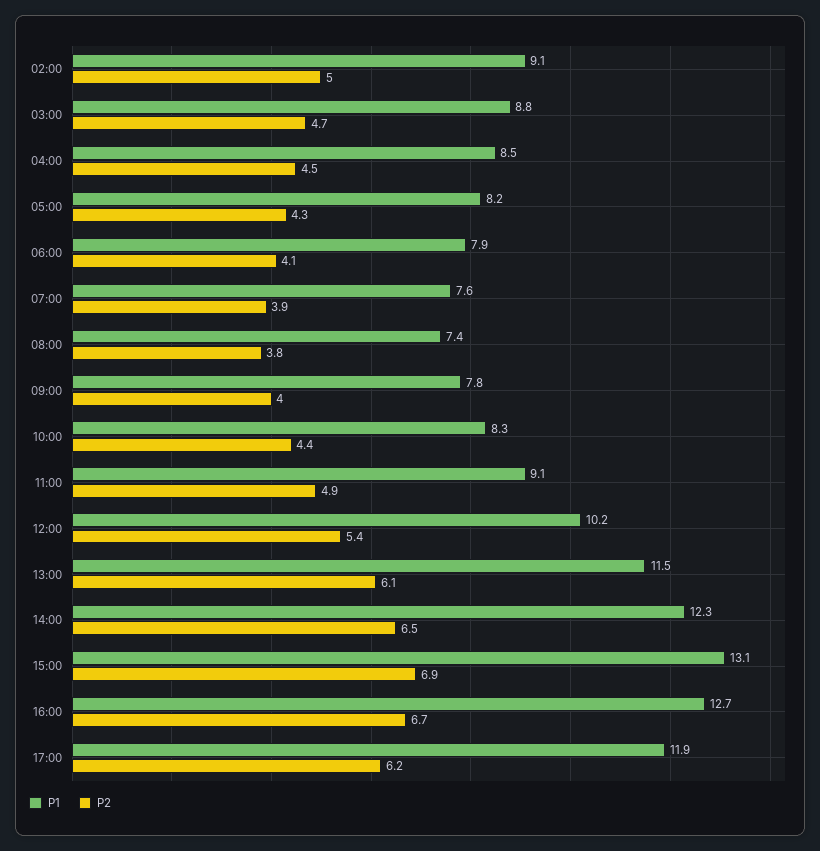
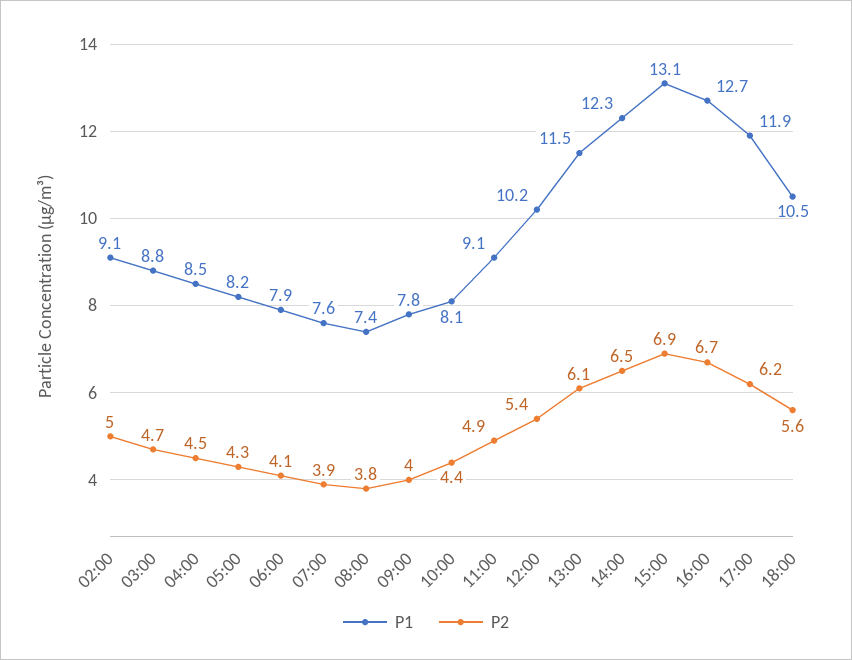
P1, 10:00: 8.3 -> 8.1
P1, 18:00: none -> 10.5
P2, 18:00: none -> 5.6

